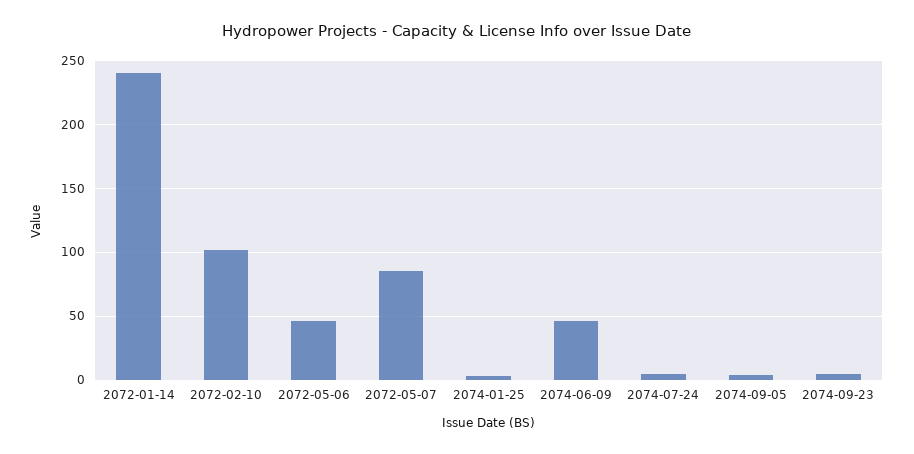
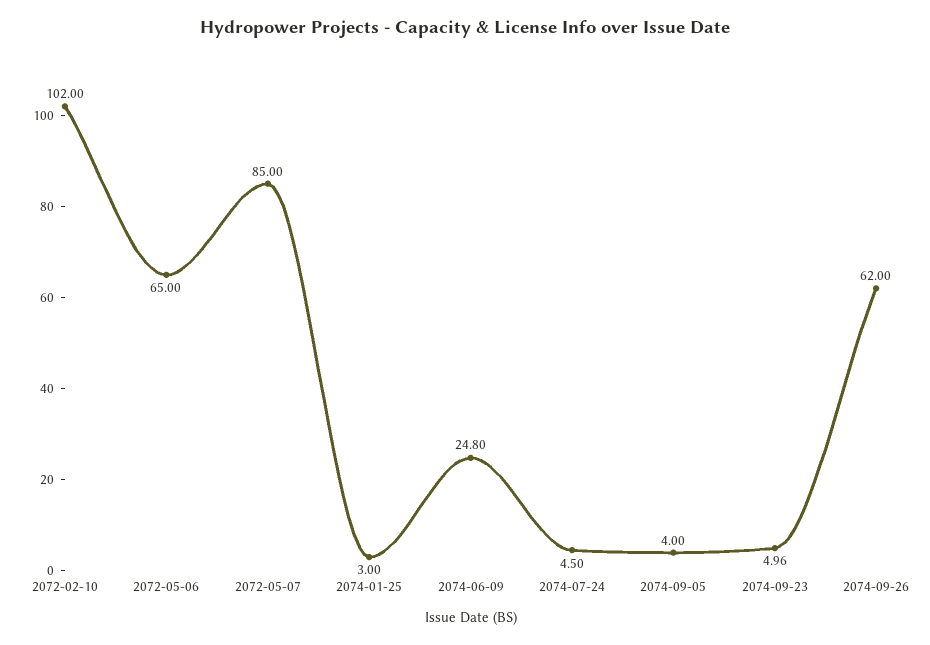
2072-01-14: 240 -> none
2072-05-06: 45 -> 65
2074-06-09: 45 -> 24.8
2074-09-26: none -> 62

